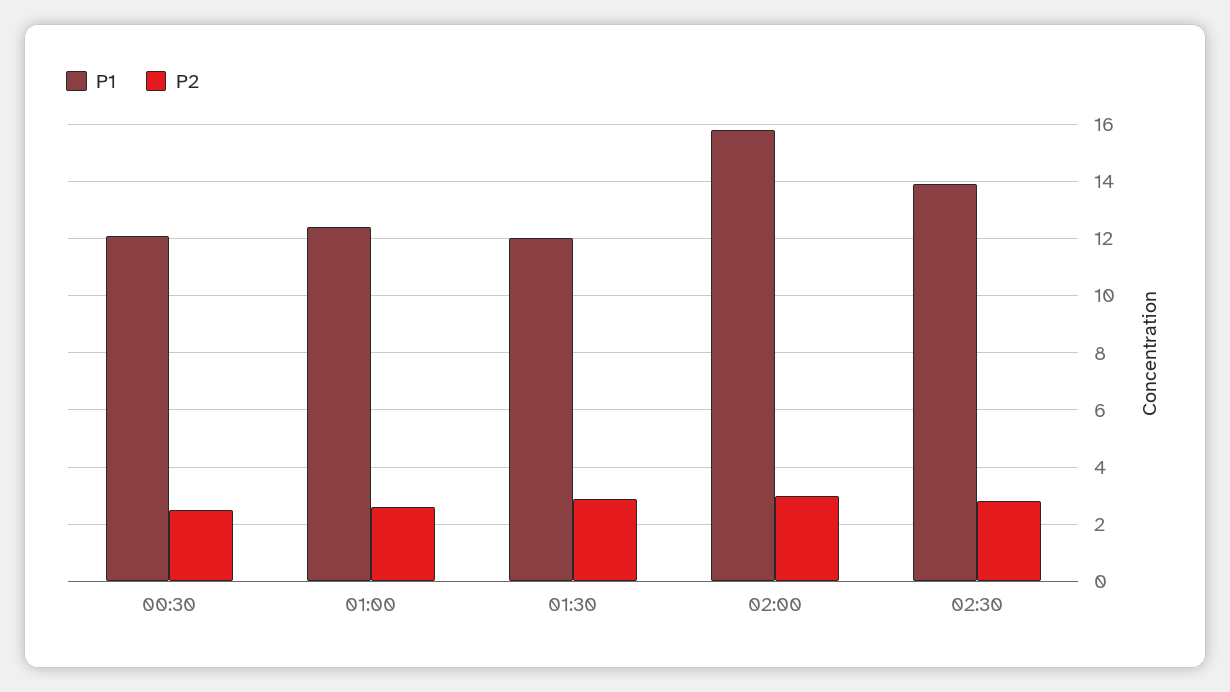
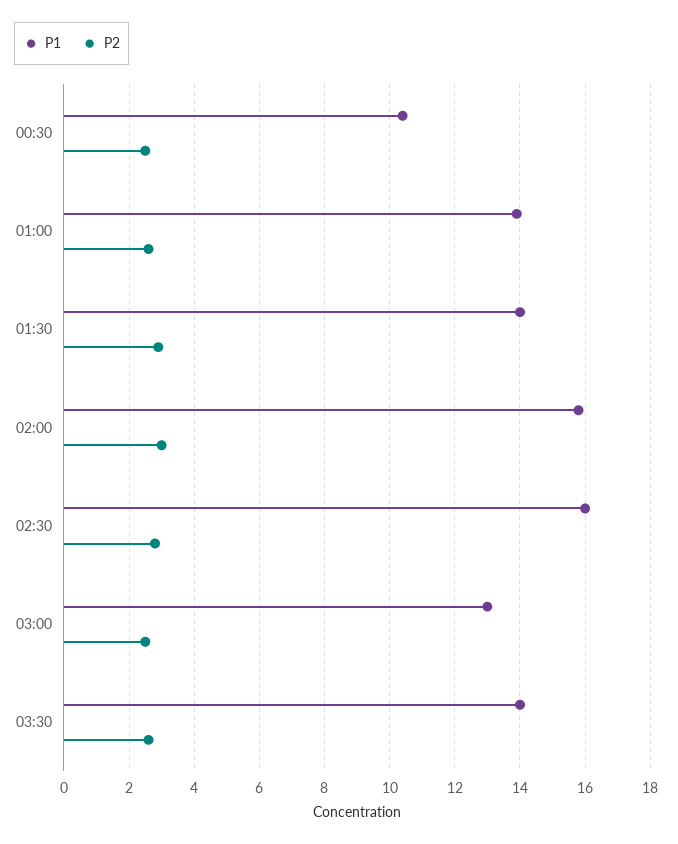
P1, 00:30: 12 -> 10.5
P1, 01:00: 12.5 -> 14
P1, 01:30: 12 -> 14
P1, 02:30: 14 -> 16
P1, 03:00: none -> 13
P2, 03:00: none -> 2.5
P1, 03:30: none -> 14
P2, 03:30: none -> 2.5

